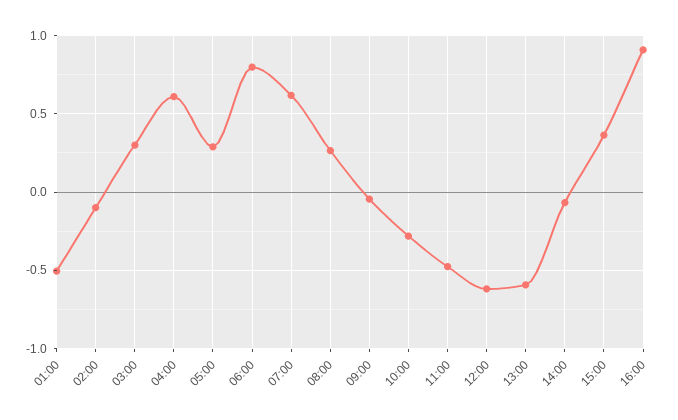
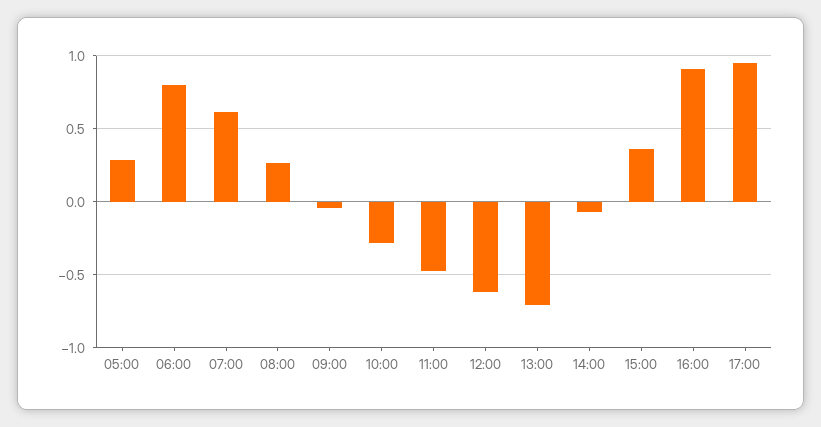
01:00: -0.5 -> none
02:00: -0.1 -> none
03:00: 0.3 -> none
04:00: 0.6 -> none
13:00: -0.6 -> -0.7
17:00: none -> 0.95

